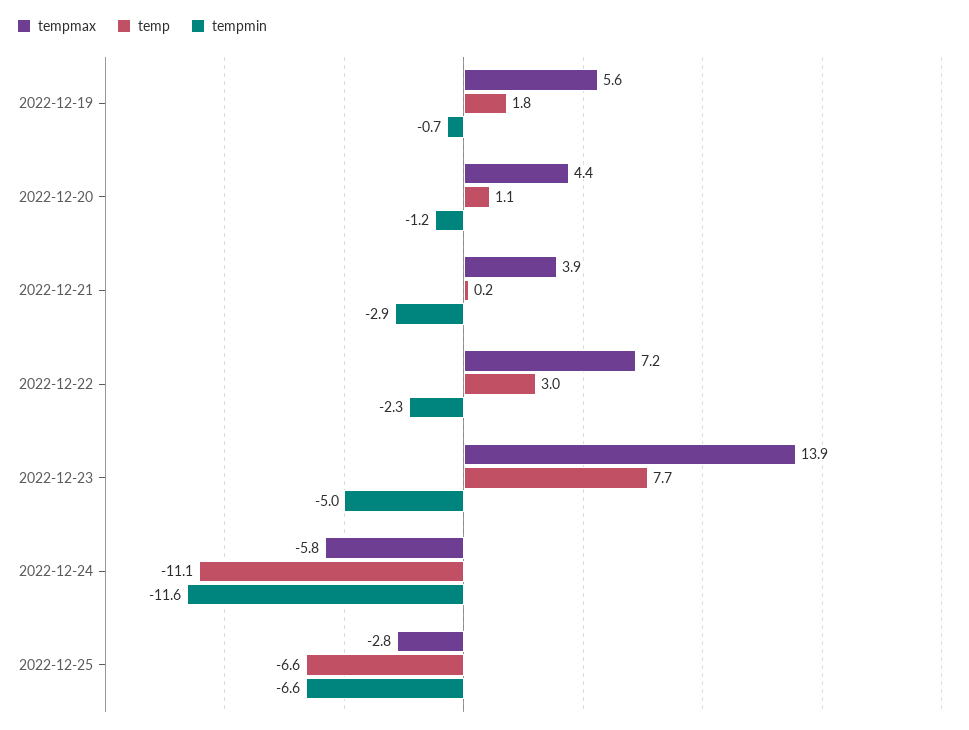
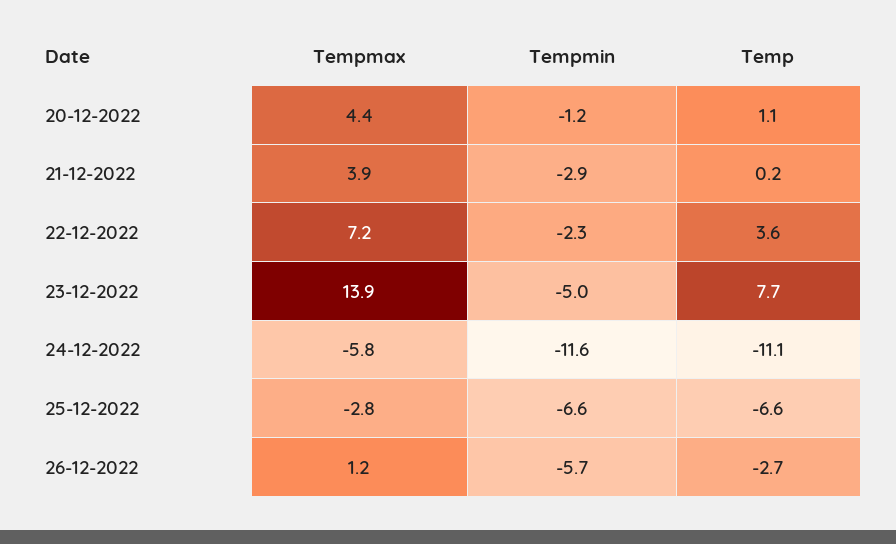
tempmax, 2022-12-19: 5.6 -> none
temp, 2022-12-19: 1.8 -> none
tempmin, 2022-12-19: -0.7 -> none
temp, 2022-12-22: 3 -> 3.6
tempmax, 26-12-2022: none -> 1.2
tempmin, 26-12-2022: none -> -5.7
temp, 26-12-2022: none -> -2.7

